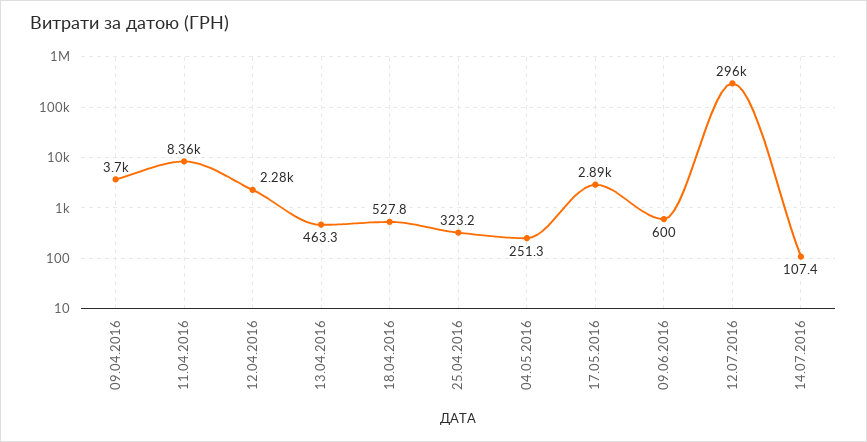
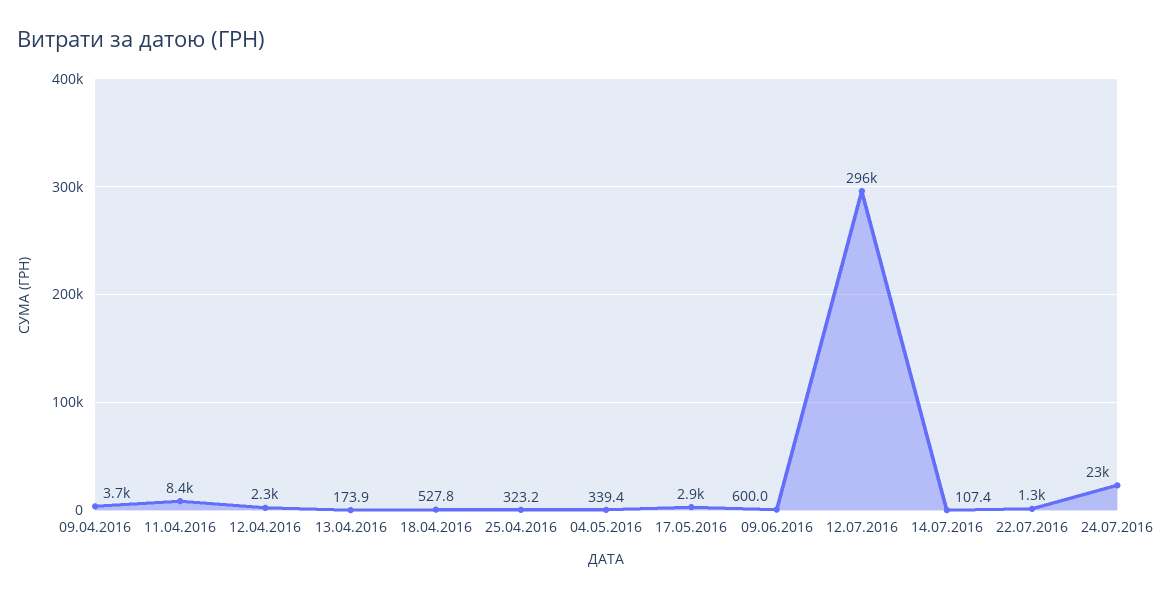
13.04.2016: 463.3 -> 173.9
04.05.2016: 251.3 -> 339.4
22.07.2016: none -> 1300
24.07.2016: none -> 23000

